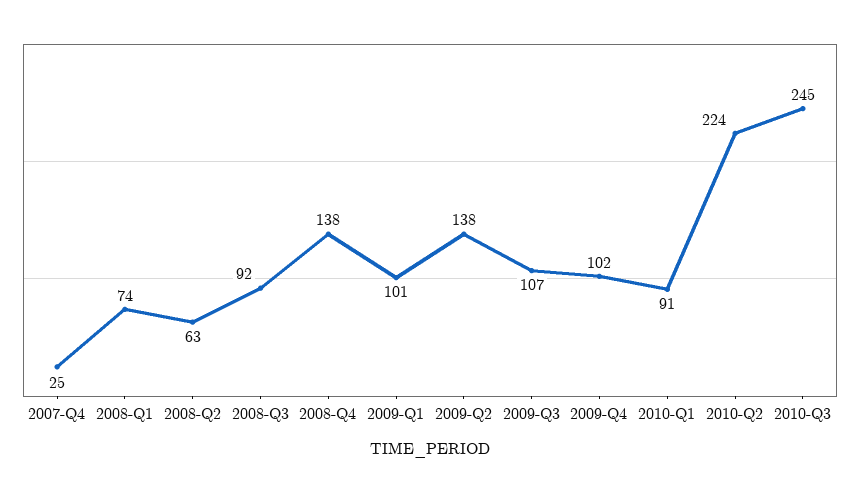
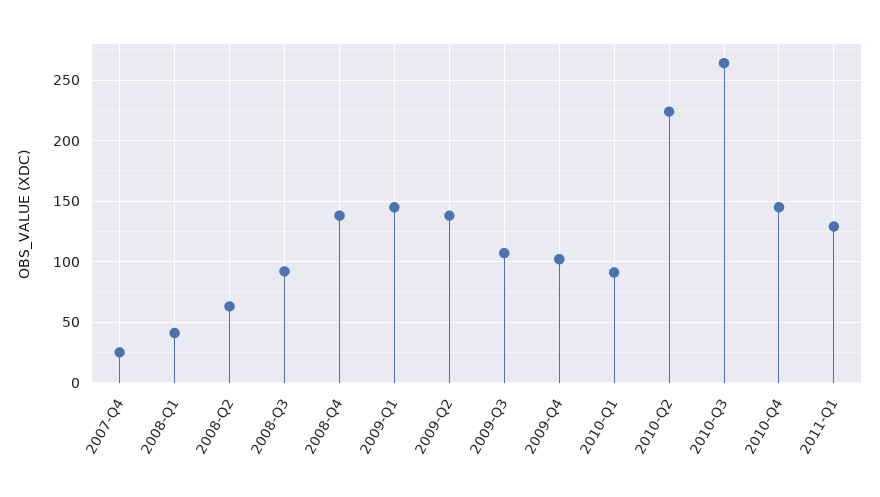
2008-Q1: 74 -> 40
2009-Q1: 101 -> 145
2010-Q3: 245 -> 265
2010-Q4: none -> 145
2011-Q1: none -> 130

